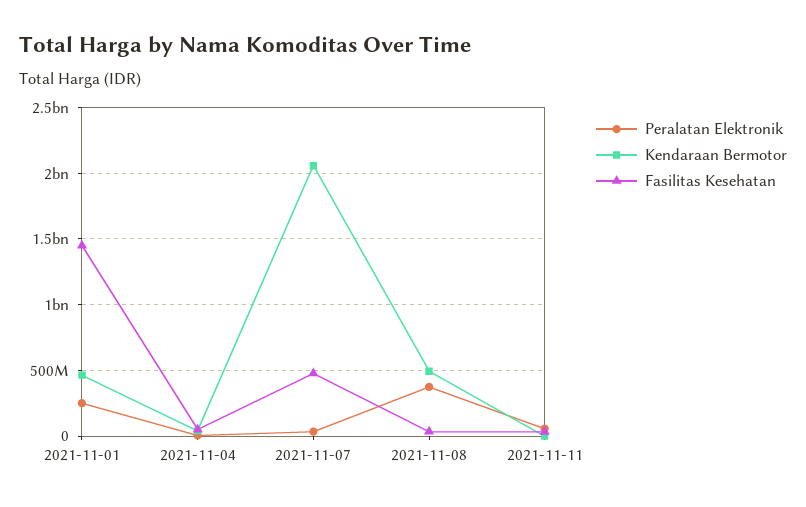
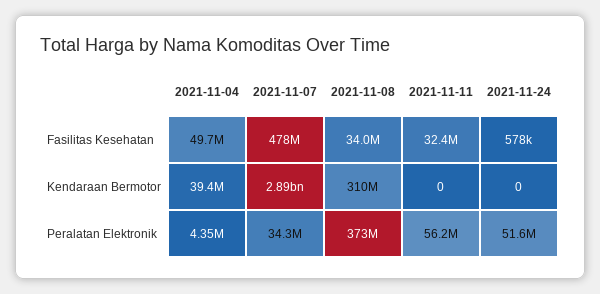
Peralatan Elektronik, 2021-11-01: 250000000 -> none
Kendaraan Bermotor, 2021-11-01: 450000000 -> none
Fasilitas Kesehatan, 2021-11-01: 1450000000 -> none
Kendaraan Bermotor, 2021-11-07: 2050000000 -> 2890000000
Kendaraan Bermotor, 2021-11-08: 500000000 -> 310000000
Fasilitas Kesehatan, 2021-11-24: none -> 578000
Kendaraan Bermotor, 2021-11-24: none -> 0
Peralatan Elektronik, 2021-11-24: none -> 51600000

